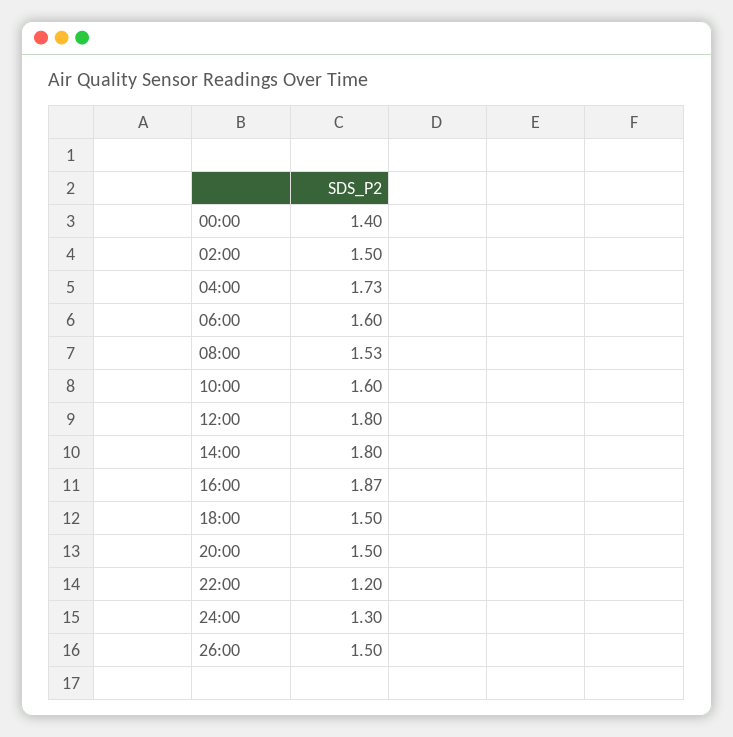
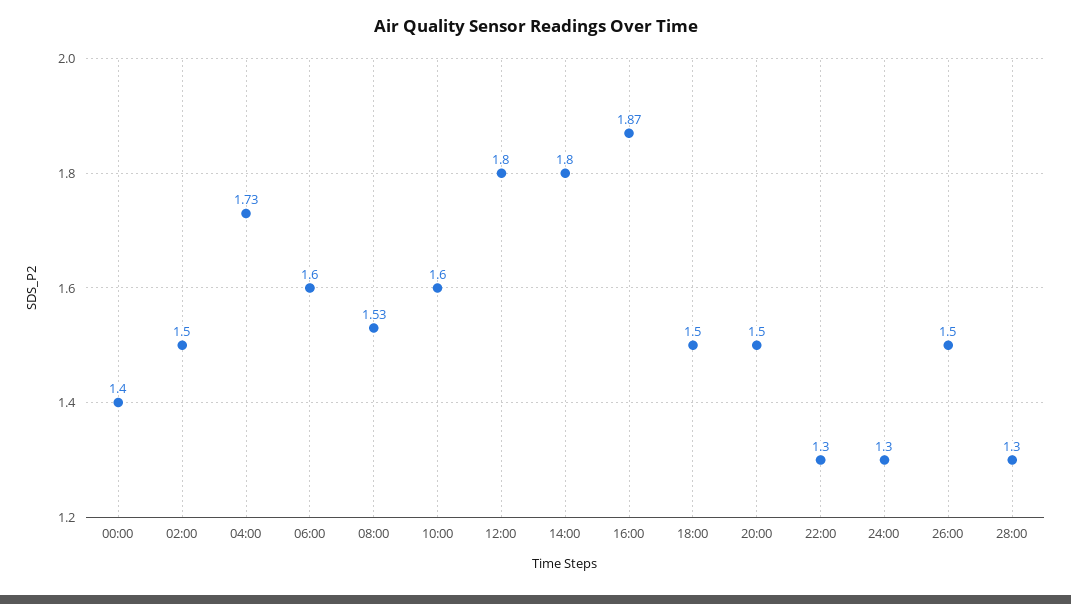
22:00: 1.2 -> 1.3
28:00: none -> 1.3

